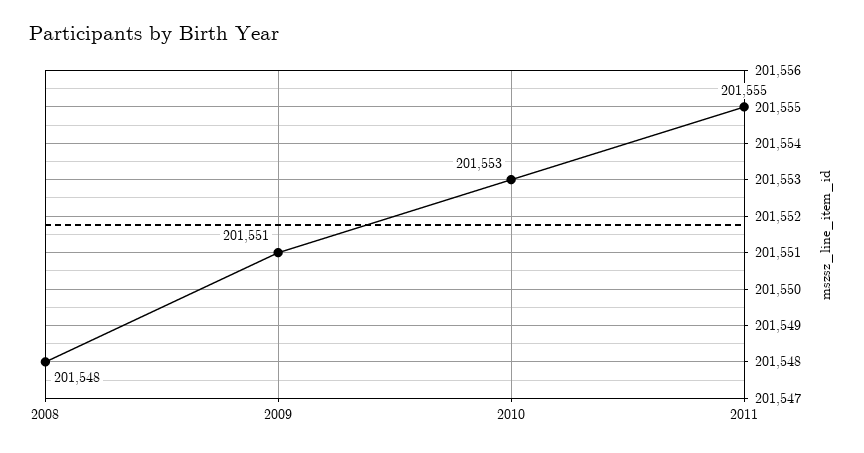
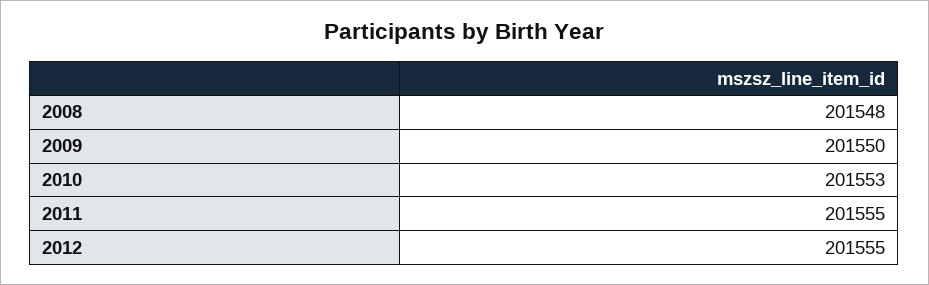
2009: 201551 -> 201550
2012: none -> 201555

